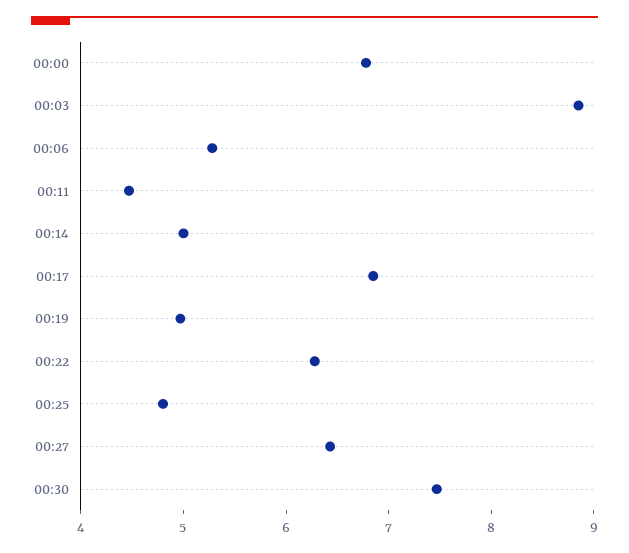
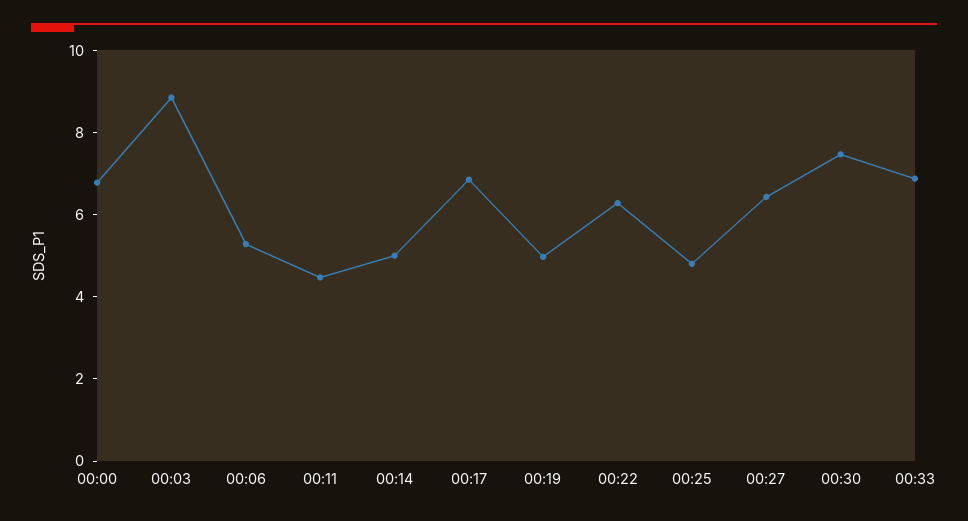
00:33: none -> 7

